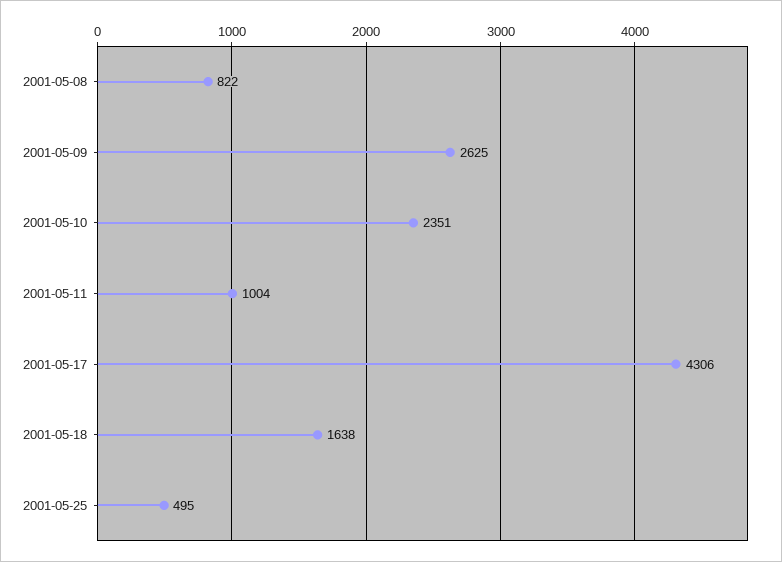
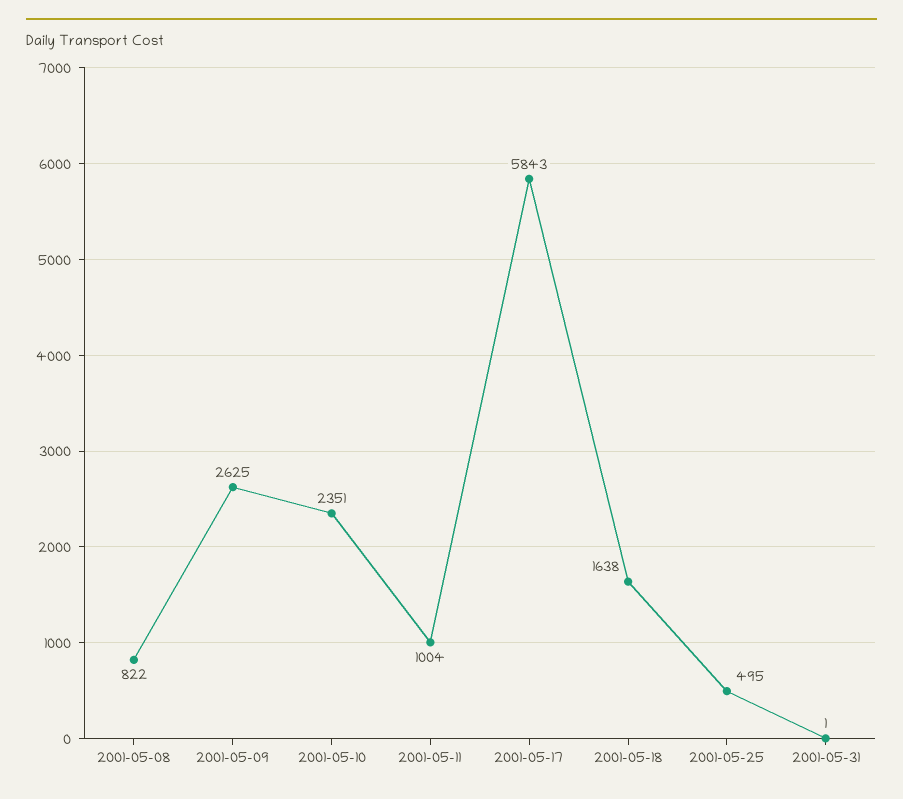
2001-05-17: 4306 -> 5843
2001-05-31: none -> 1

